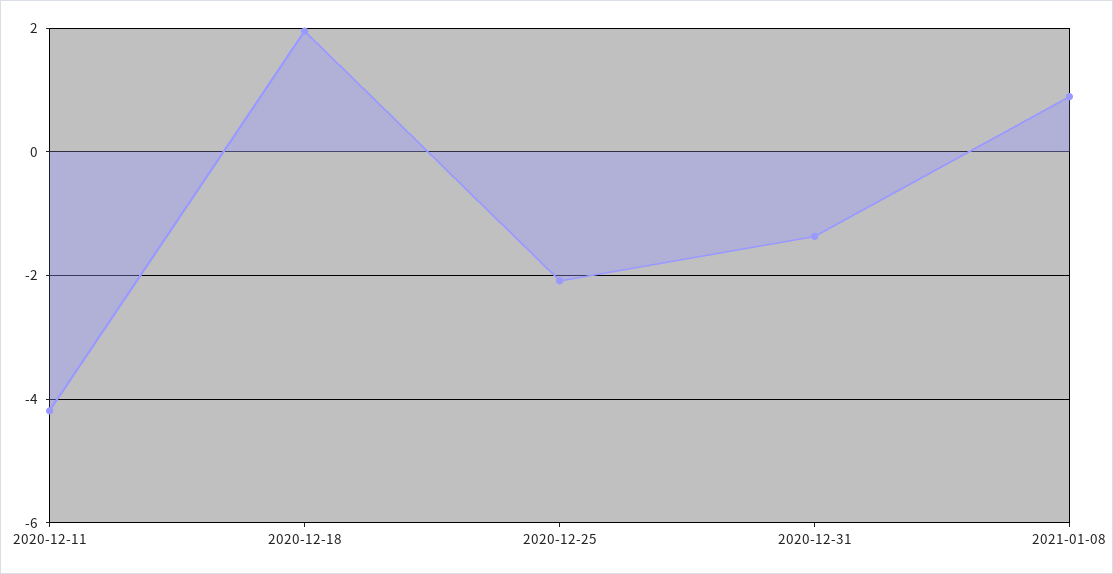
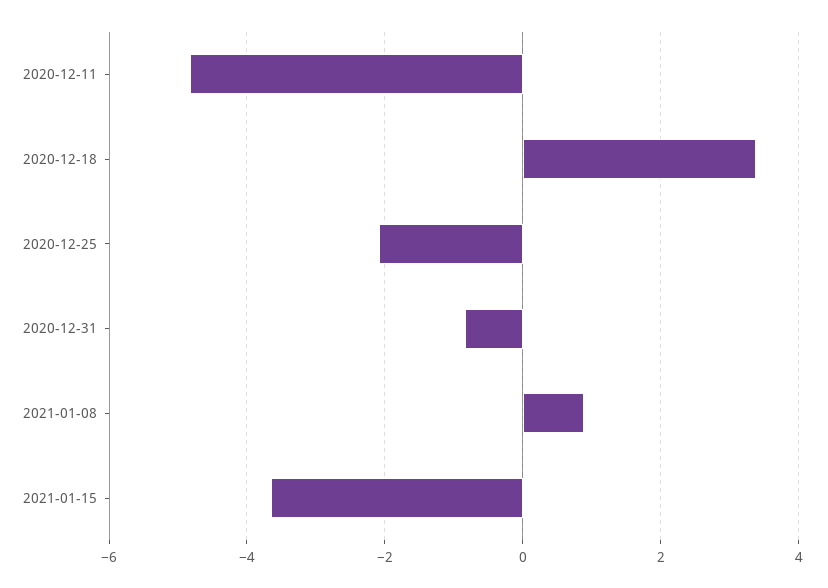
2020-12-11: -4.2 -> -4.8
2020-12-18: 2 -> 3.4
2020-12-31: -1.4 -> -0.8
2021-01-15: none -> -3.6

